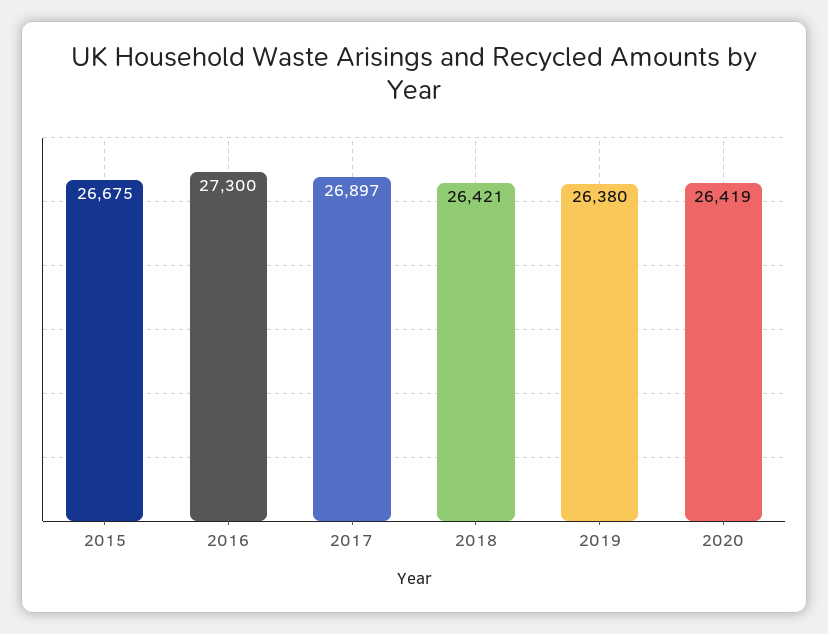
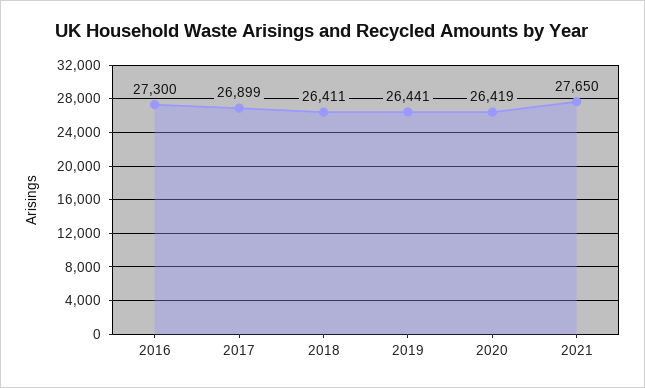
2015: 26675 -> none
2017: 26897 -> 26899
2018: 26421 -> 26411
2019: 26380 -> 26441
2021: none -> 27650

